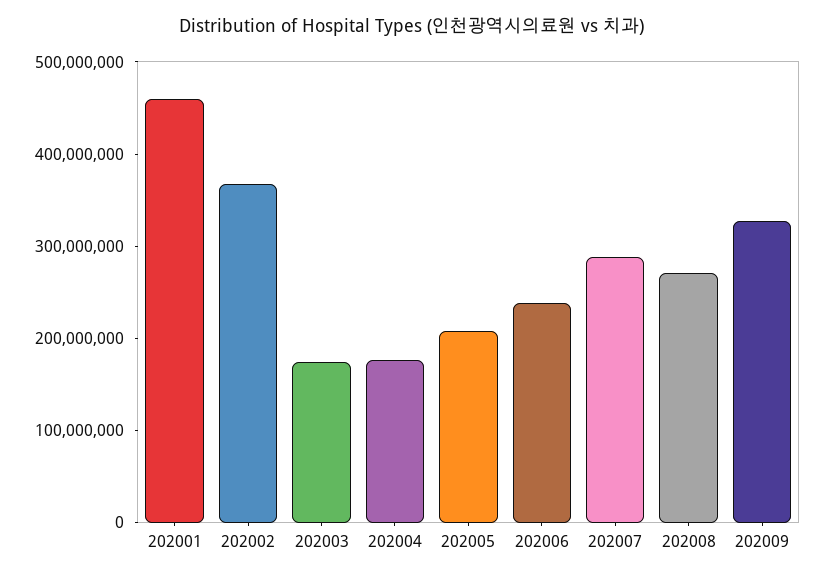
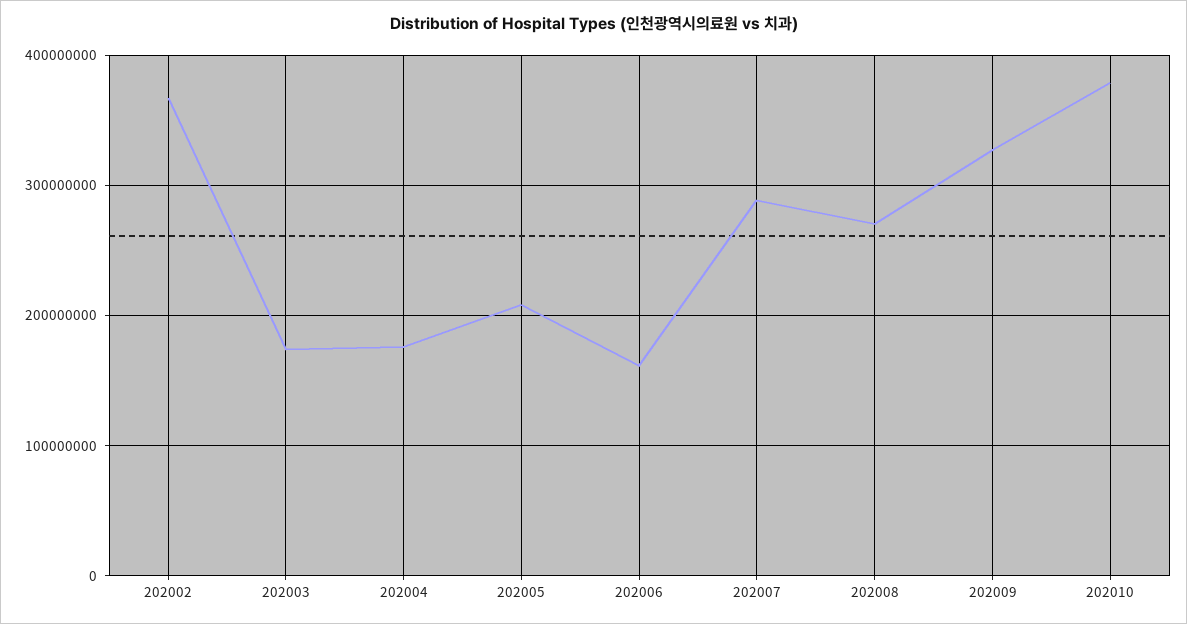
202001: 460000000 -> none
202006: 240000000 -> 160000000
202010: none -> 380000000

